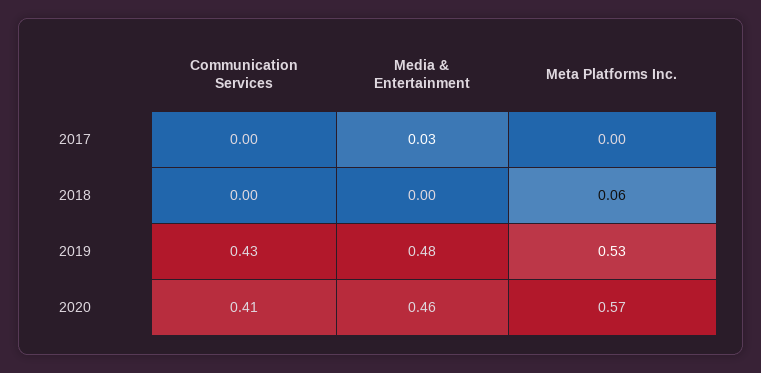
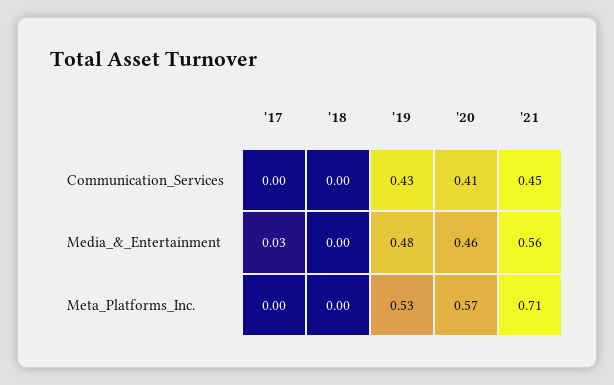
Meta Platforms Inc., 2018: 0.06 -> 0
Communication Services, '21: none -> 0.45
Media & Entertainment, '21: none -> 0.56
Meta Platforms Inc., '21: none -> 0.71

